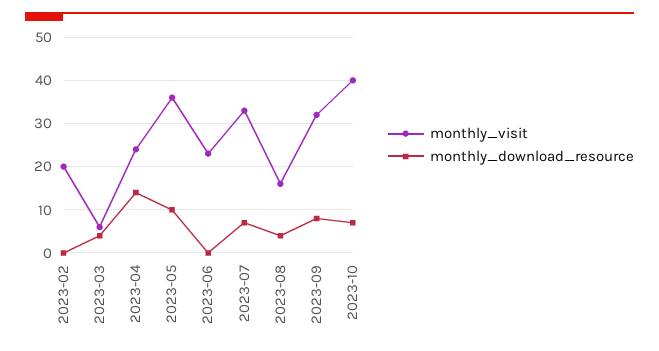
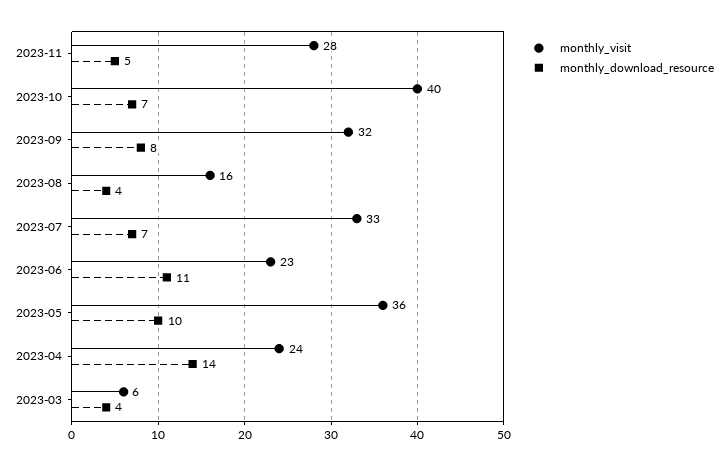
monthly_visit, 2023-02: 20 -> none
monthly_download_resource, 2023-02: 0 -> none
monthly_download_resource, 2023-06: 0 -> 11
monthly_visit, 2023-11: none -> 28
monthly_download_resource, 2023-11: none -> 5

